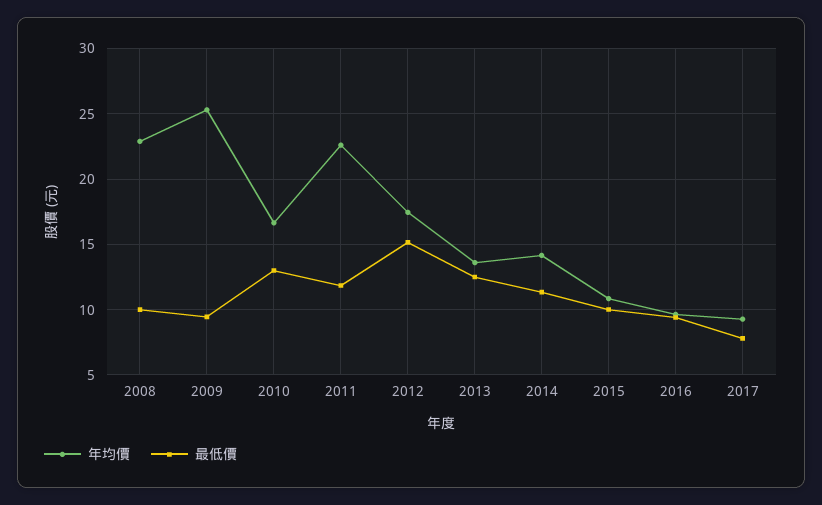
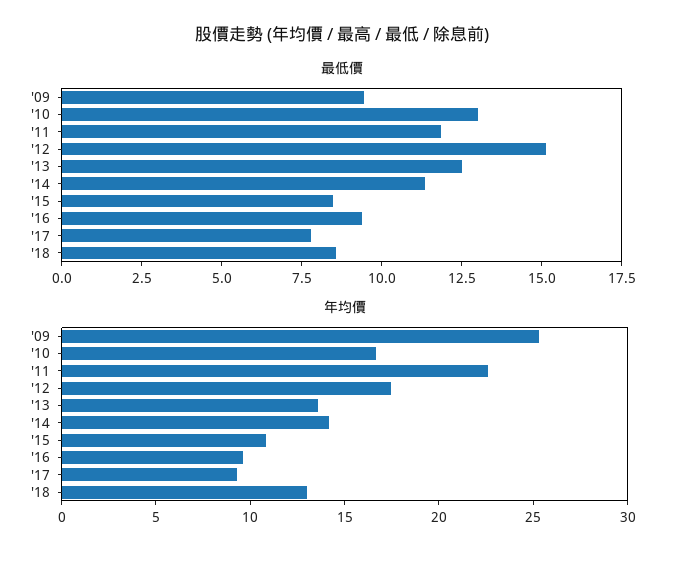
年均價, 2008: 23 -> none
最低價, 2008: 10 -> none
最低價, 2015: 10 -> 8.5
最低價, '18: none -> 8.5
年均價, '18: none -> 13

